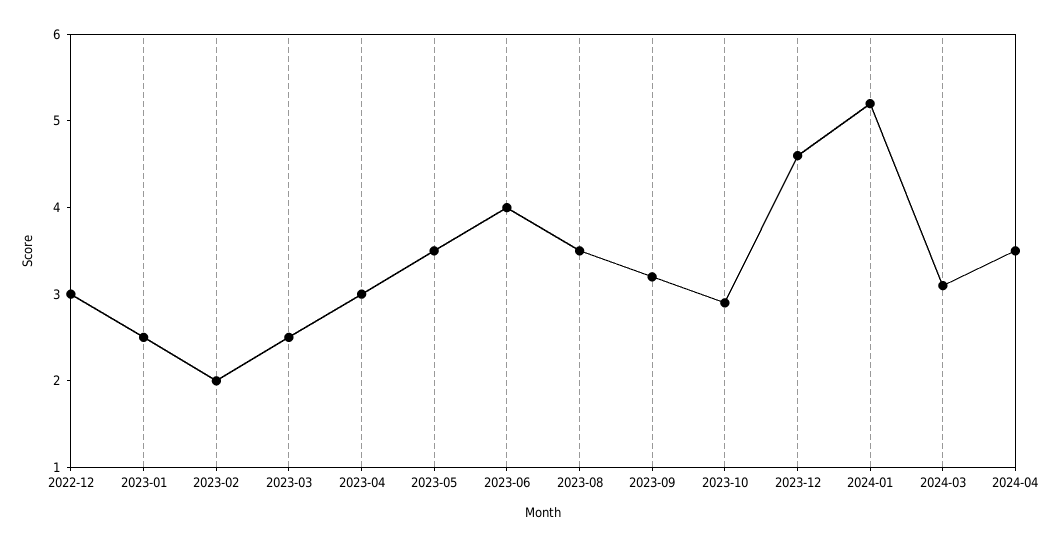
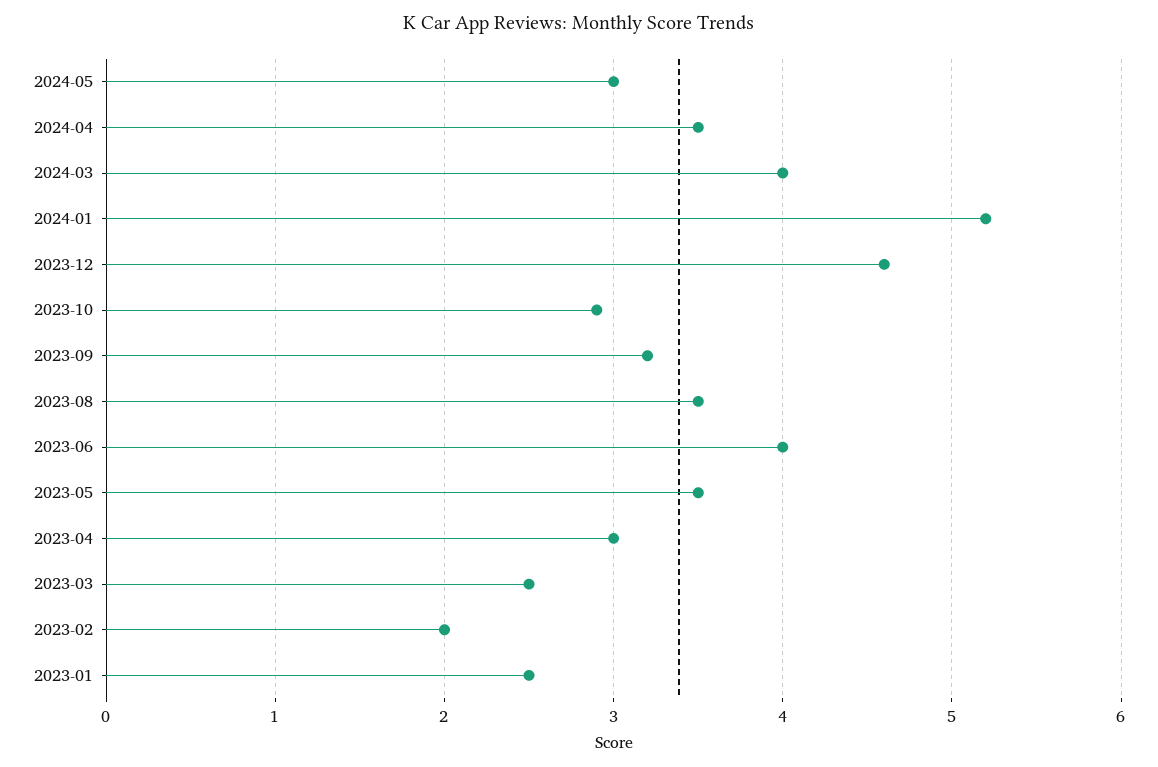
2022-12: 3 -> none
2024-03: 3.1 -> 4
2024-05: none -> 3

